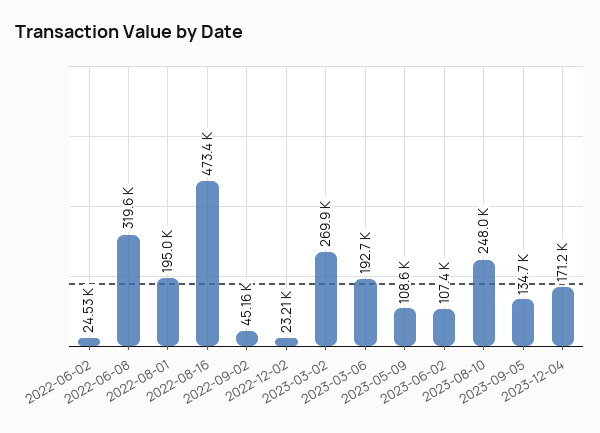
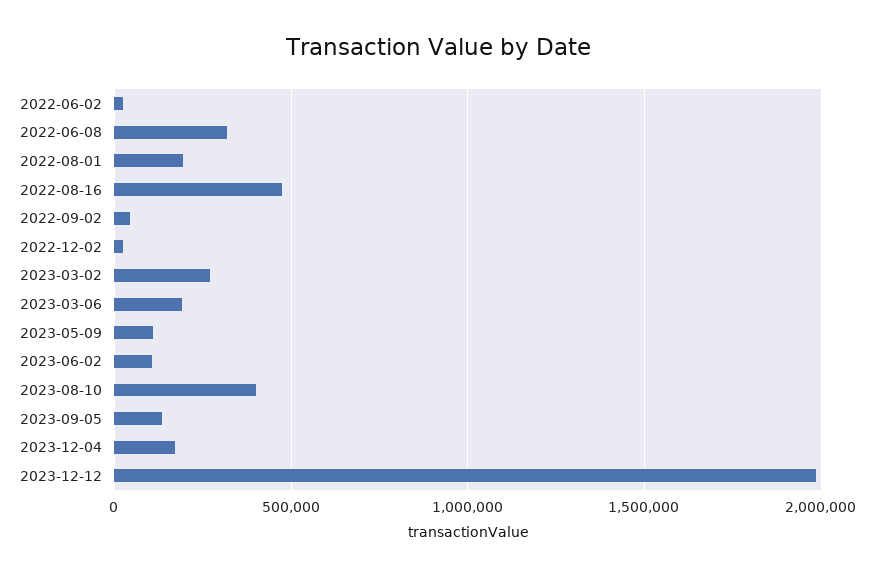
2023-08-10: 248000 -> 400000
2023-12-12: none -> 2000000

